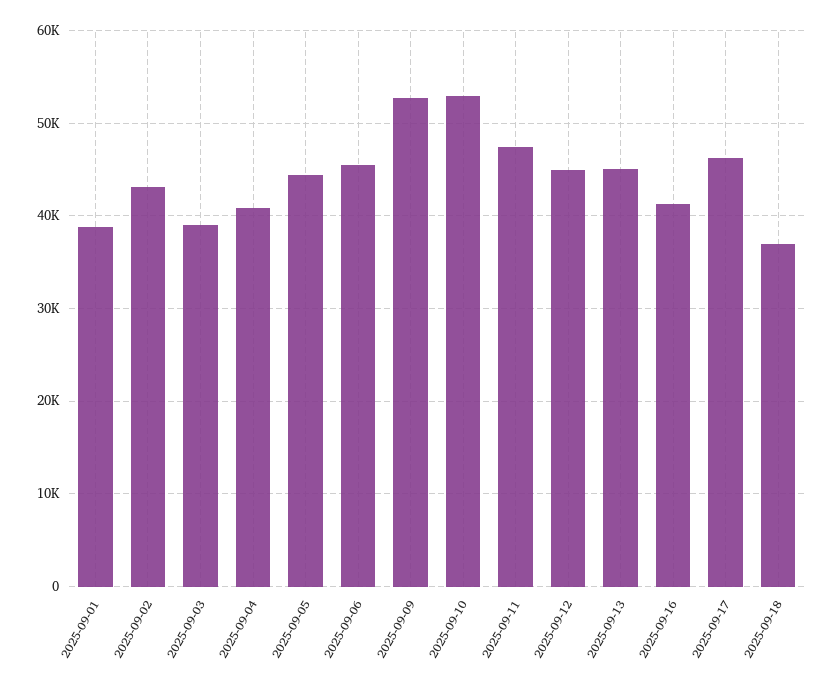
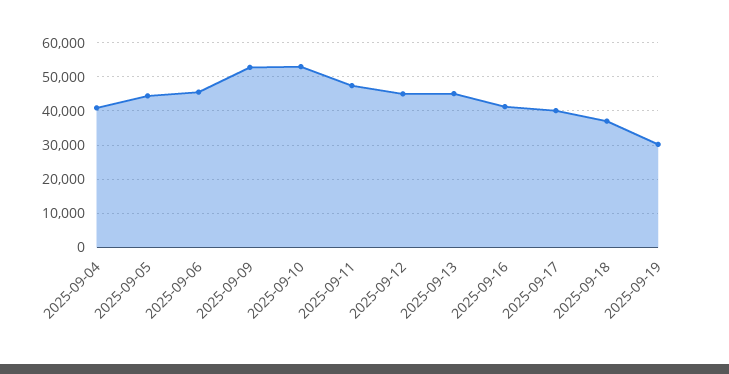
2025-09-01: 39000 -> none
2025-09-02: 43000 -> none
2025-09-03: 39000 -> none
2025-09-17: 46000 -> 40000
2025-09-19: none -> 30000

